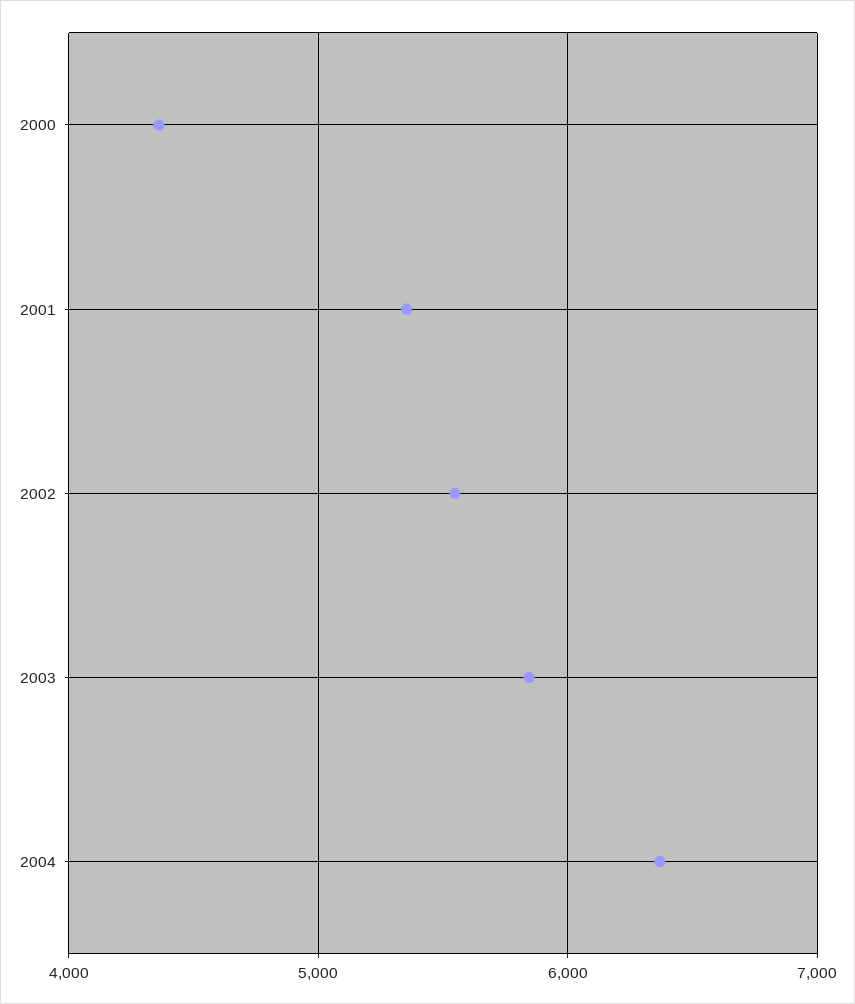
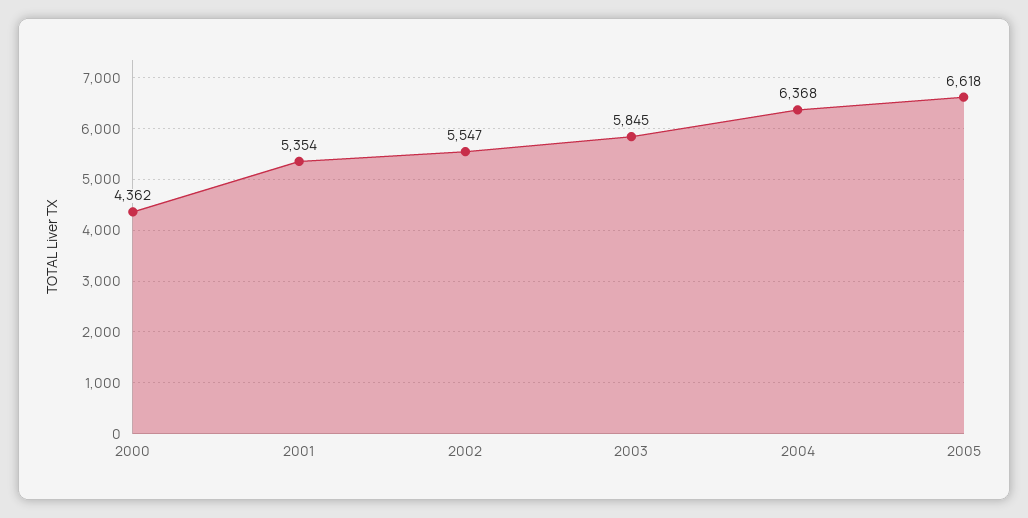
2005: none -> 6618

